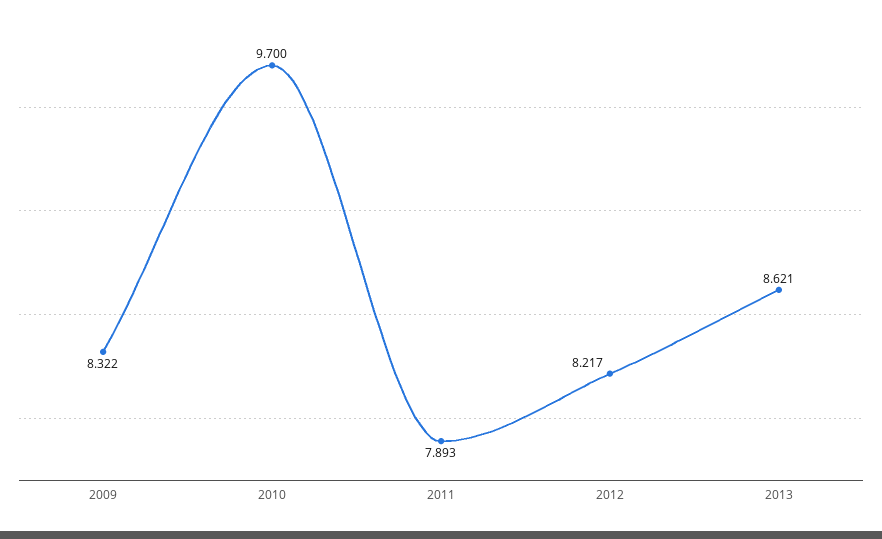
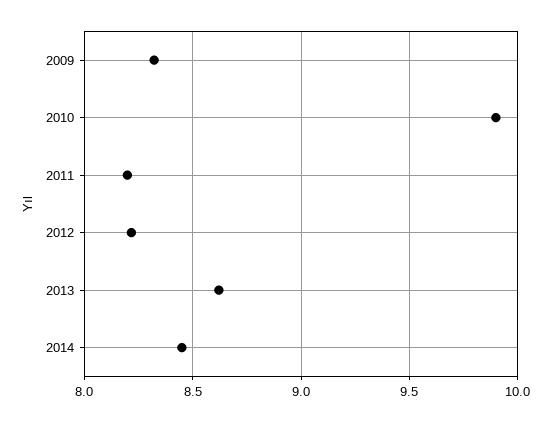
2010: 9.7 -> 9.9
2011: 7.893 -> 8.2
2014: none -> 8.45

